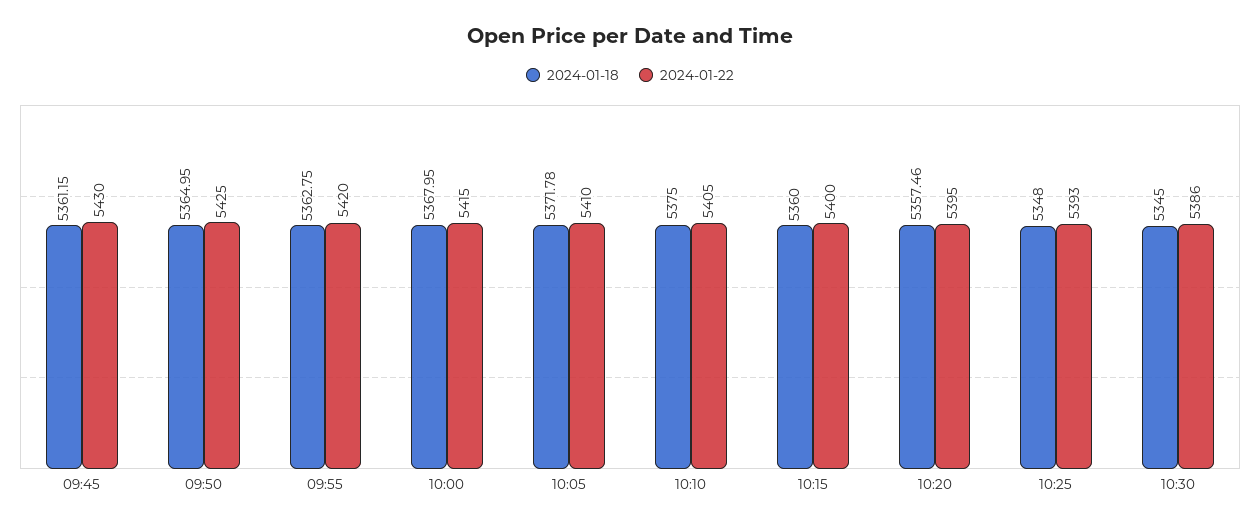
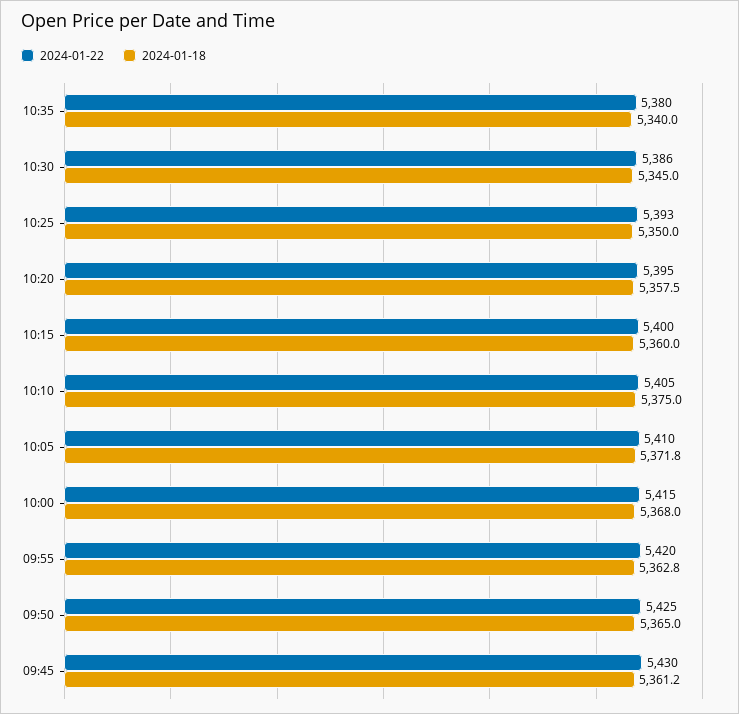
2024-01-18, 10:25: 5348 -> 5350
2024-01-22, 10:35: none -> 5380
2024-01-18, 10:35: none -> 5340

